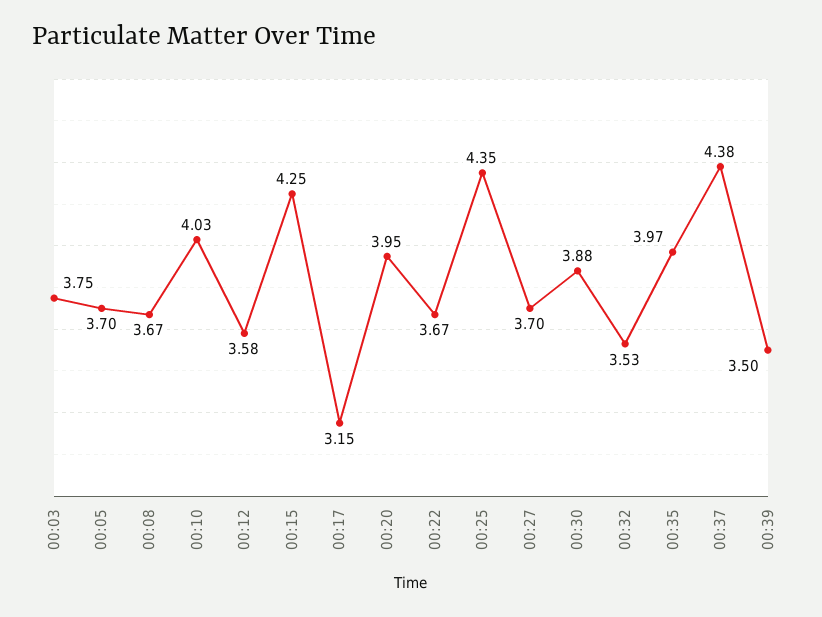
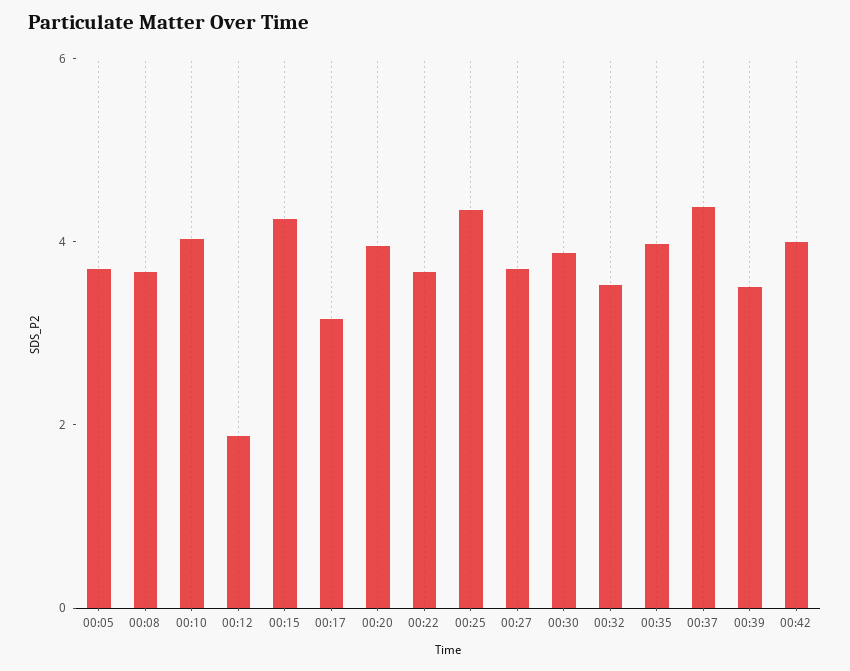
00:03: 3.75 -> none
00:12: 3.58 -> 2
00:42: none -> 4

